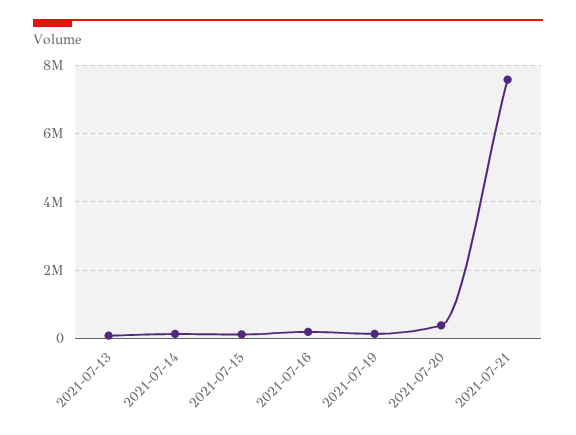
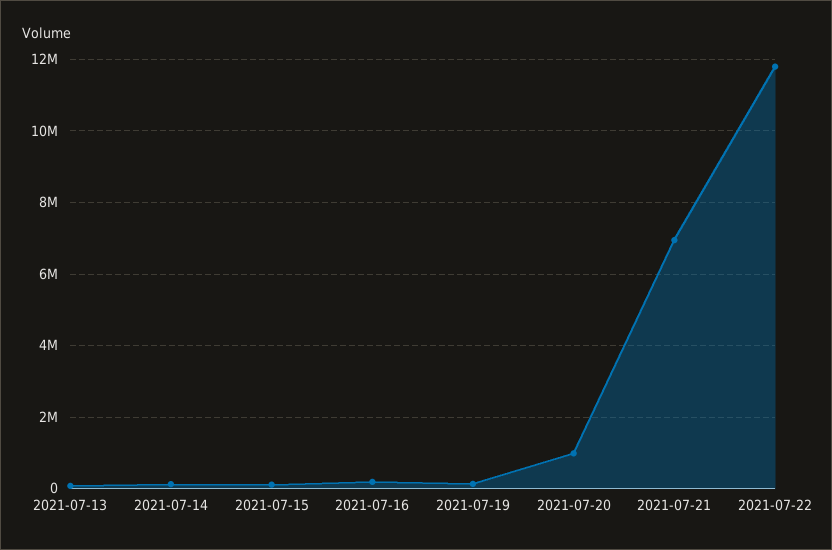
2021-07-20: 400000 -> 1000000
2021-07-21: 7600000 -> 7000000
2021-07-22: none -> 11800000

